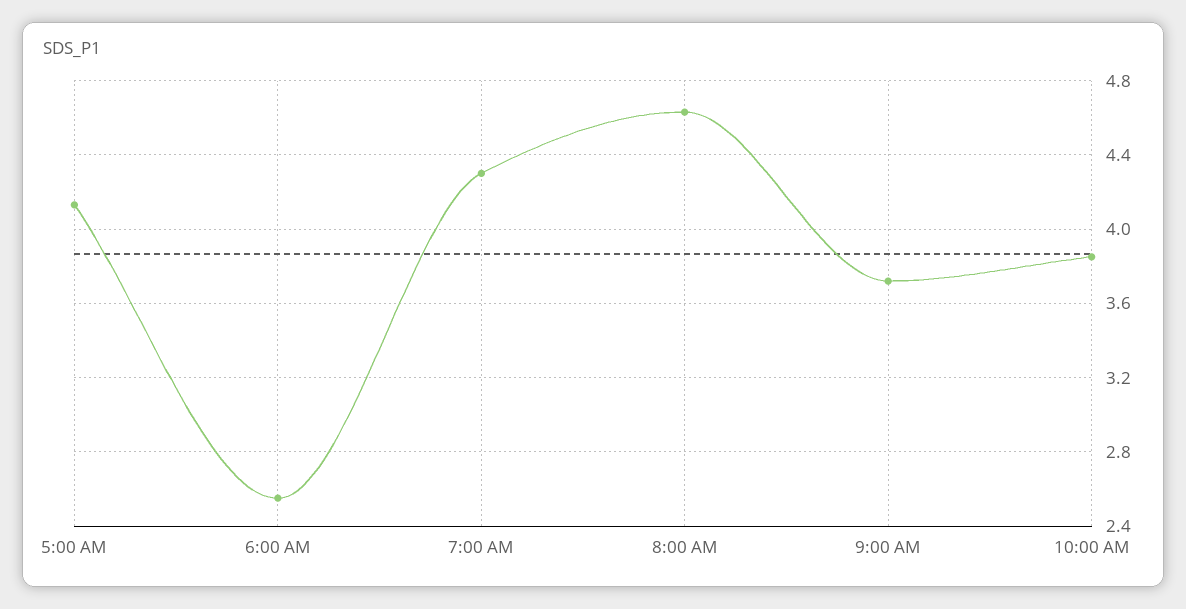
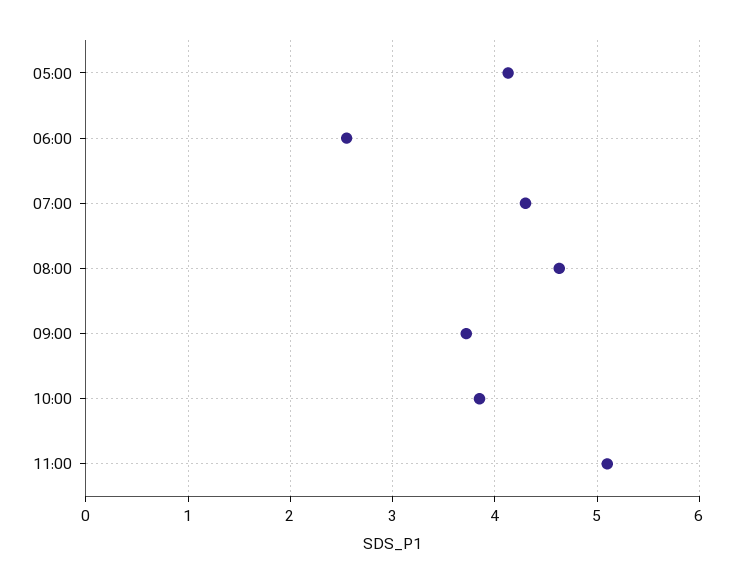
11:00: none -> 5.1

